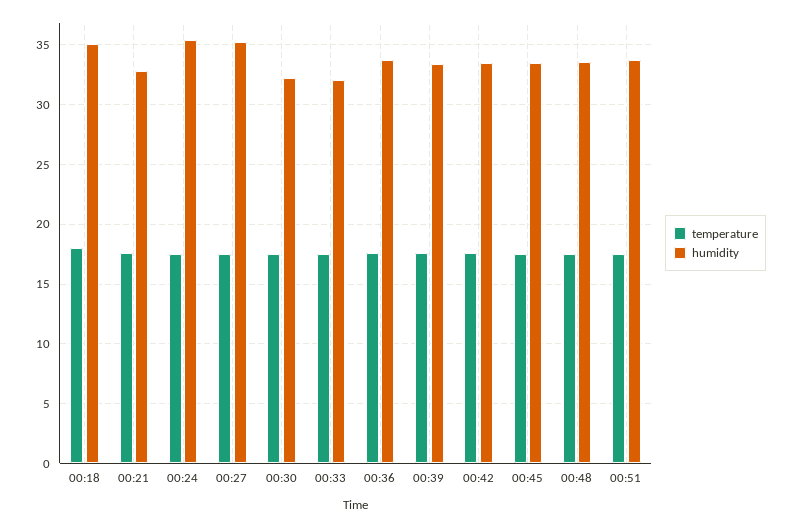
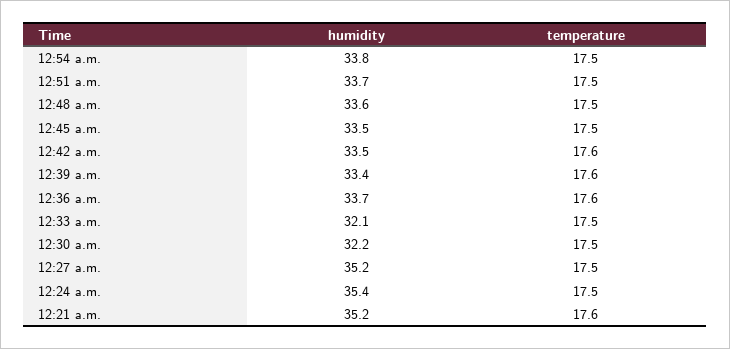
temperature, 00:18: 18 -> none
humidity, 00:18: 35 -> none
humidity, 00:21: 33 -> 35.2
humidity, 12:54 a.m.: none -> 33.8
temperature, 12:54 a.m.: none -> 17.5

